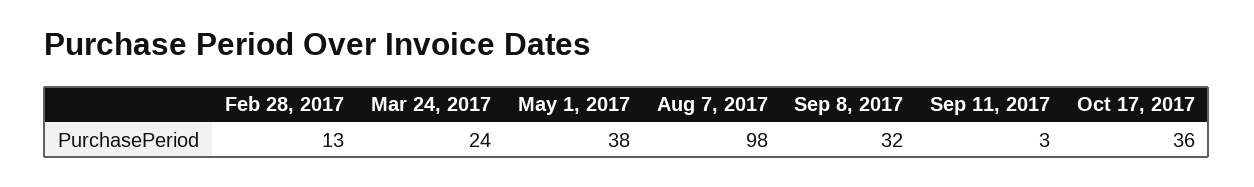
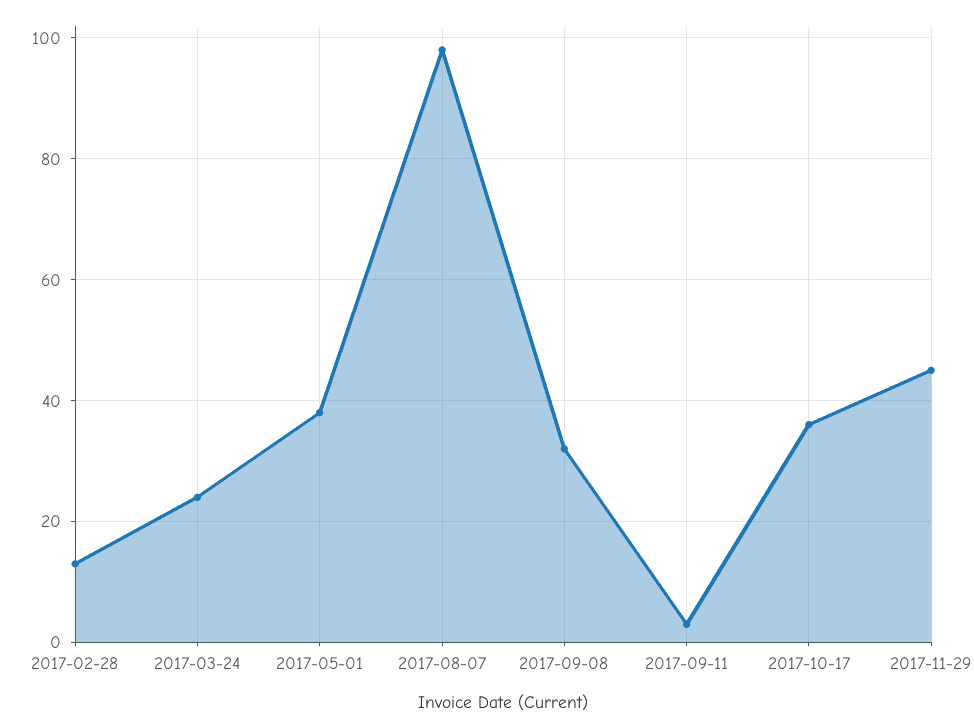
2017-11-29: none -> 45

